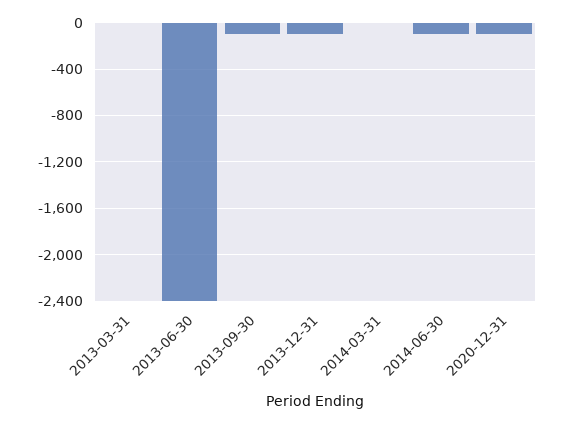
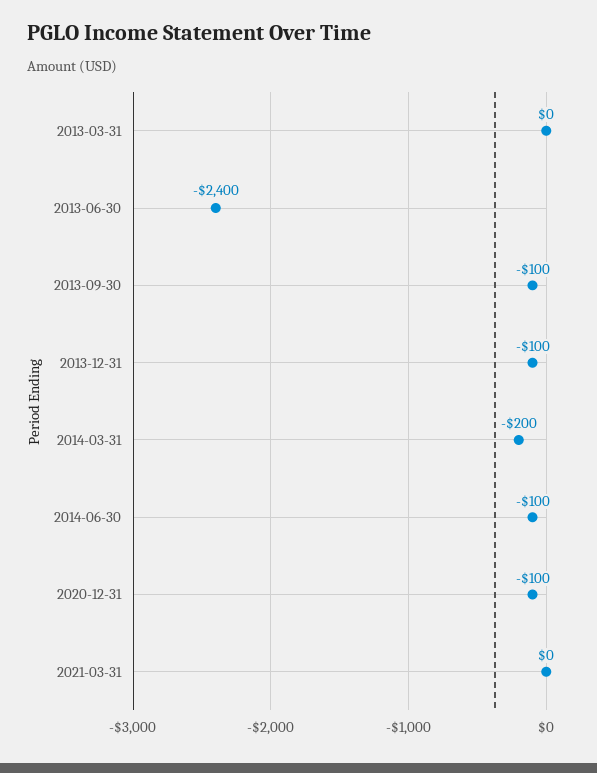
2014-03-31: 0 -> -200
2021-03-31: none -> 0

